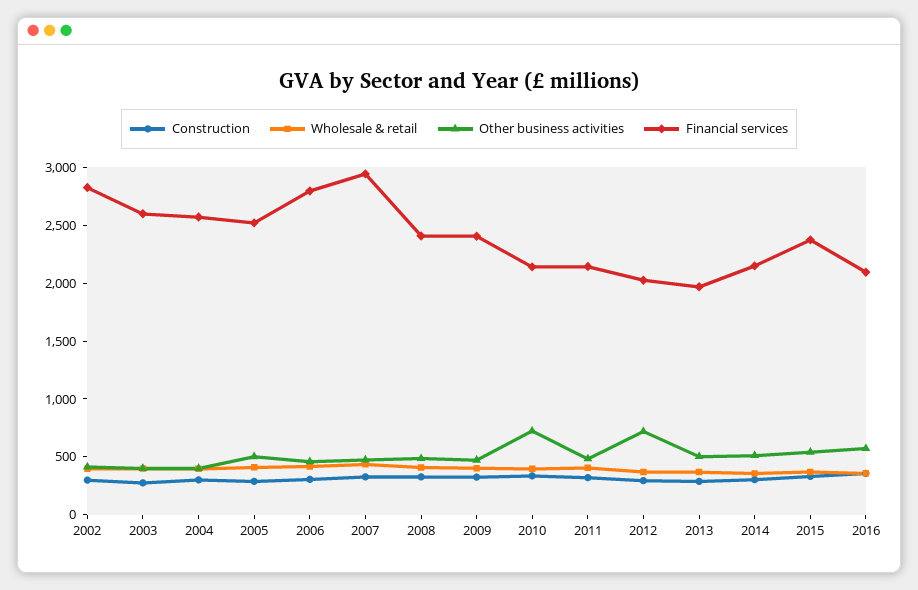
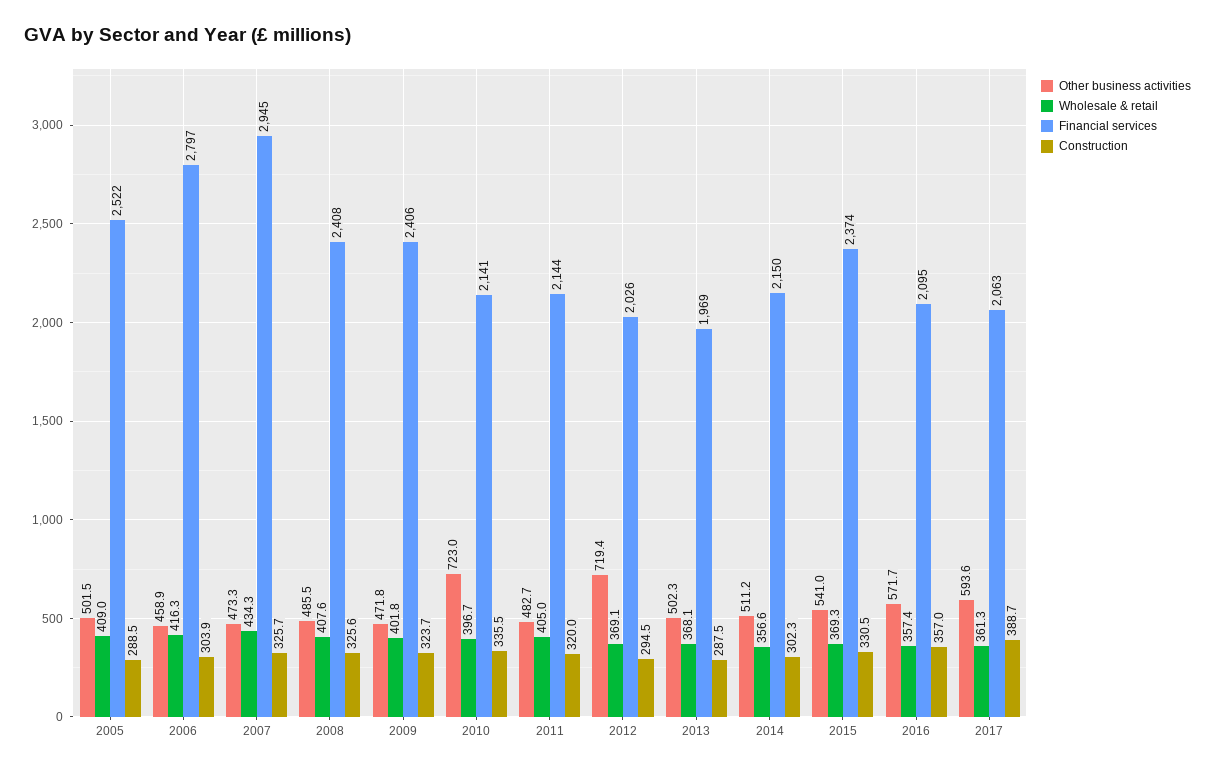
Construction, 2002: 300 -> none
Wholesale & retail, 2002: 400 -> none
Other business activities, 2002: 400 -> none
Financial services, 2002: 2800 -> none
Construction, 2003: 300 -> none
Wholesale & retail, 2003: 400 -> none
Other business activities, 2003: 400 -> none
Financial services, 2003: 2600 -> none
Construction, 2004: 300 -> none
Wholesale & retail, 2004: 400 -> none
Other business activities, 2004: 400 -> none
Financial services, 2004: 2600 -> none
Other business activities, 2017: none -> 593.6
Wholesale & retail, 2017: none -> 361.3
Financial services, 2017: none -> 2063
Construction, 2017: none -> 388.7

